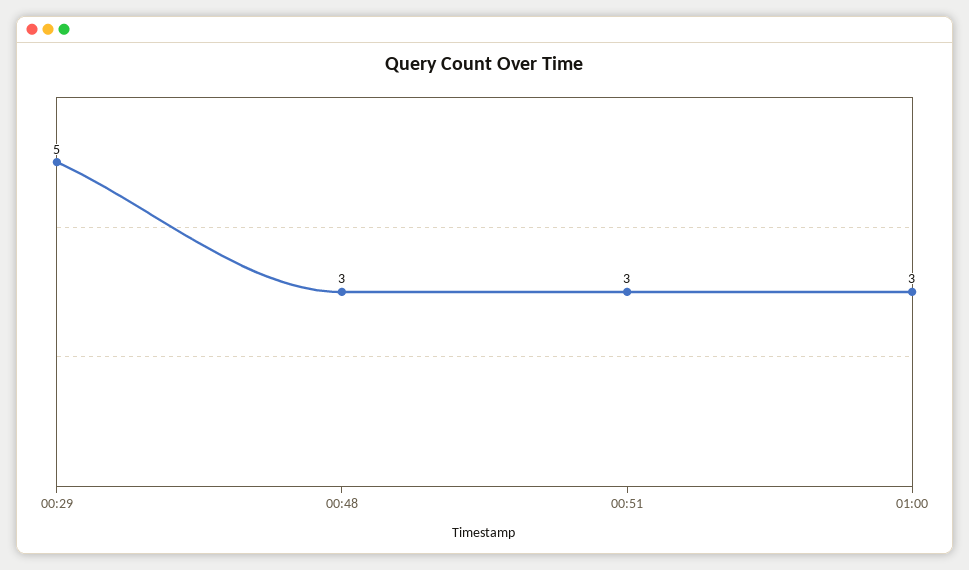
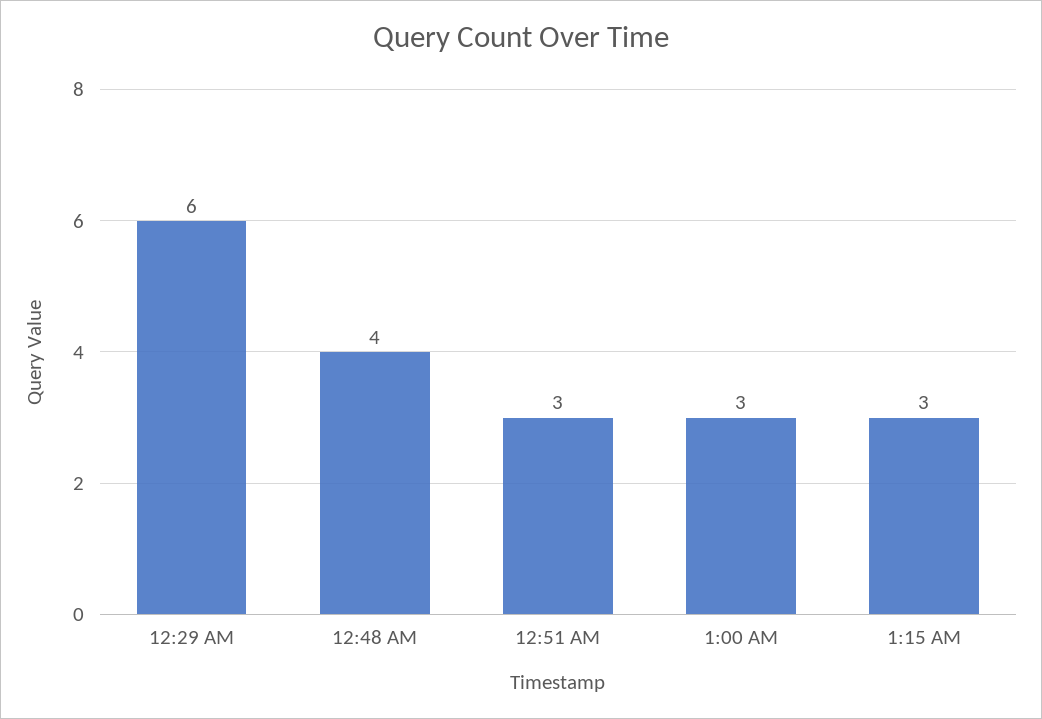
00:29: 5 -> 6
00:48: 3 -> 4
1:15 AM: none -> 3

